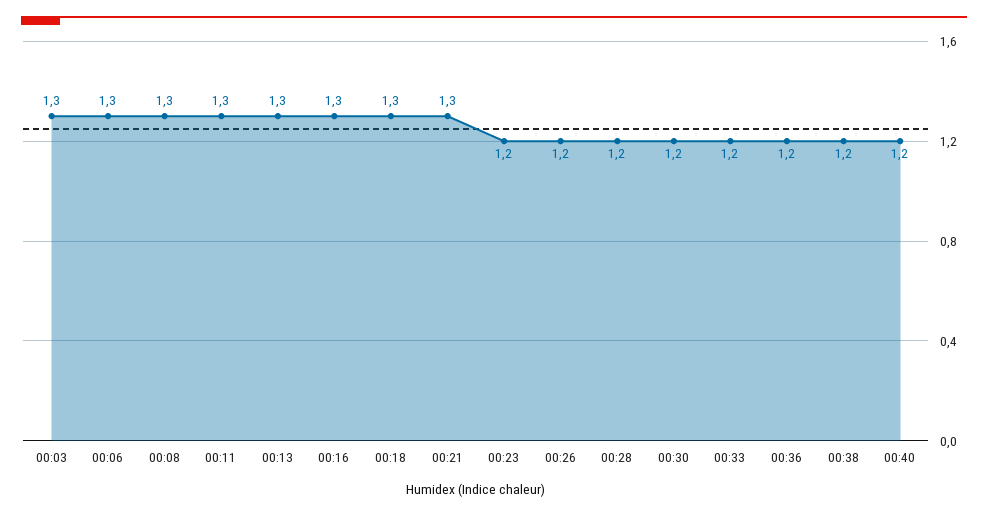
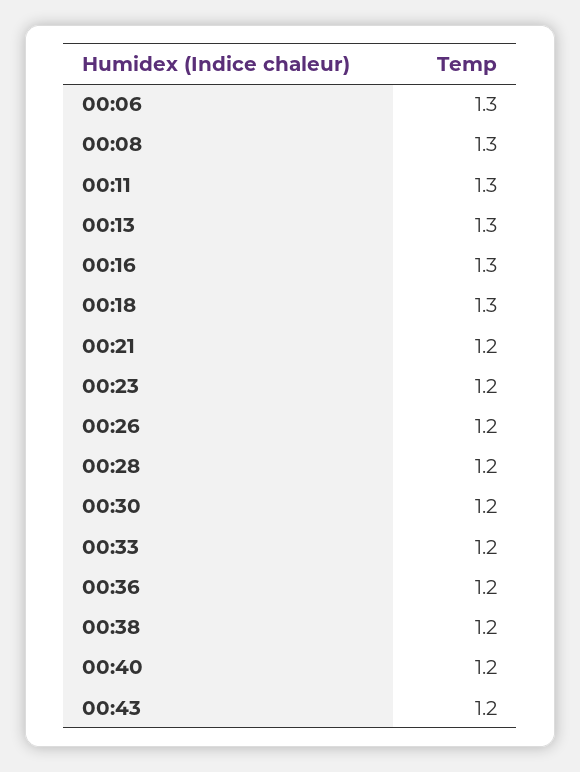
00:03: 1.3 -> none
00:21: 1.3 -> 1.2
00:43: none -> 1.2

